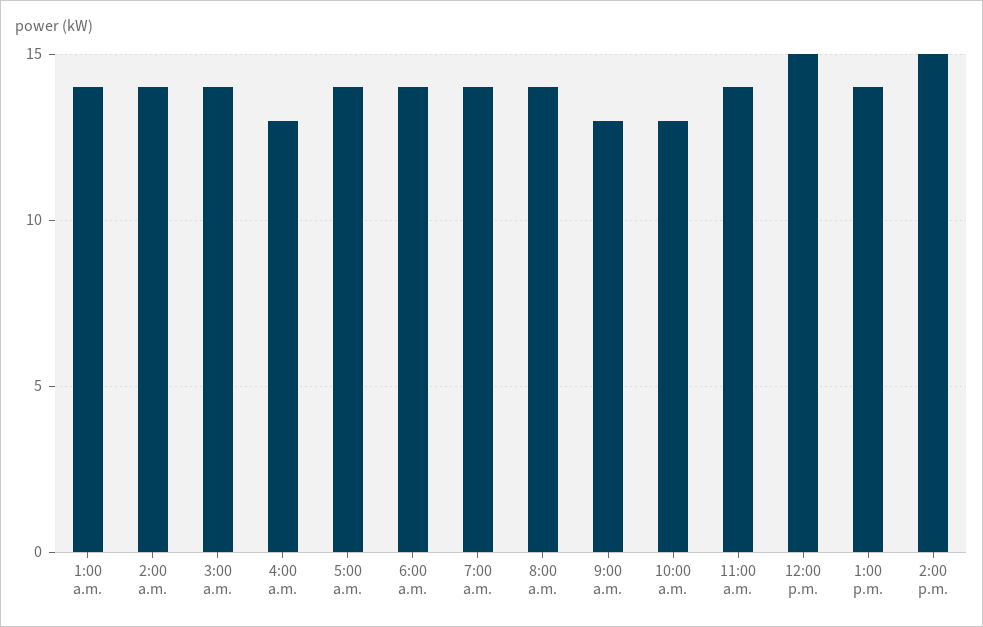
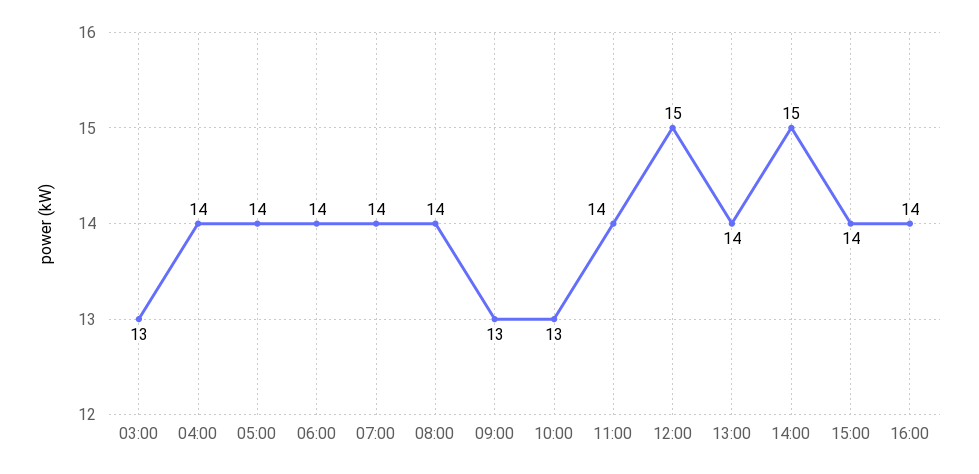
1:00 a.m.: 14 -> none
2:00 a.m.: 14 -> none
3:00 a.m.: 14 -> 13
4:00 a.m.: 13 -> 14
15:00: none -> 14
16:00: none -> 14

